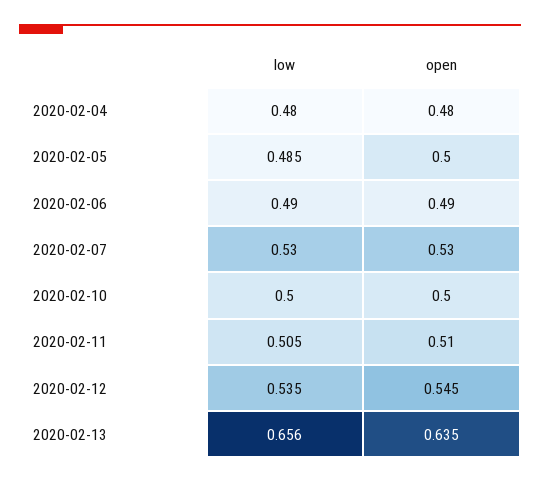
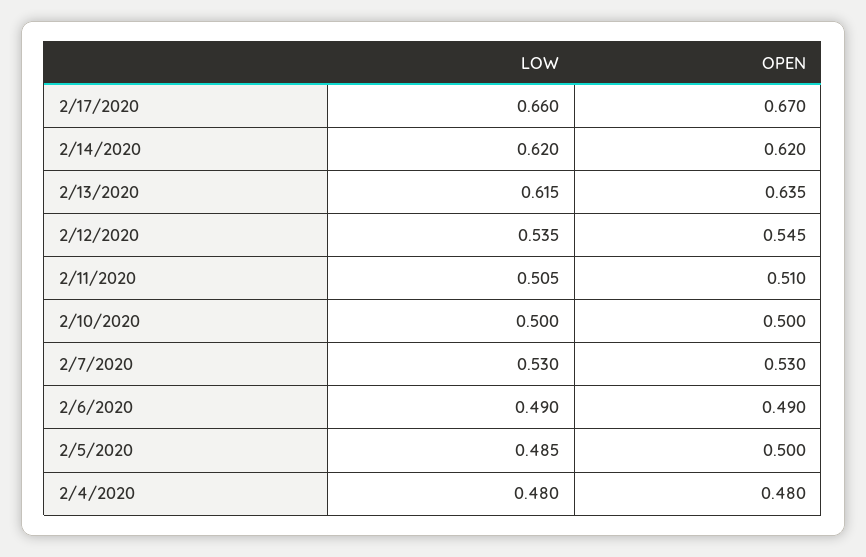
low, 2020-02-13: 0.656 -> 0.615
low, 2/17/2020: none -> 0.66
open, 2/17/2020: none -> 0.67
low, 2/14/2020: none -> 0.62
open, 2/14/2020: none -> 0.62

